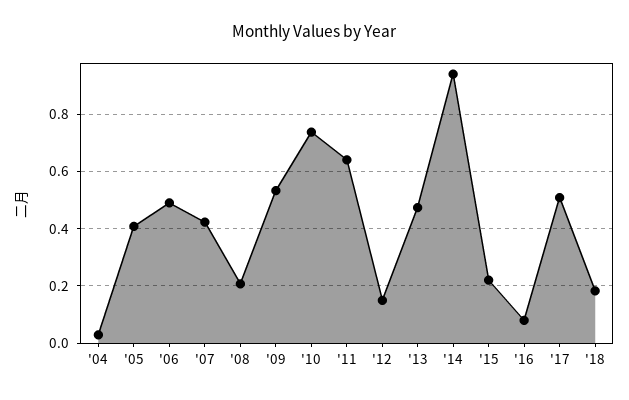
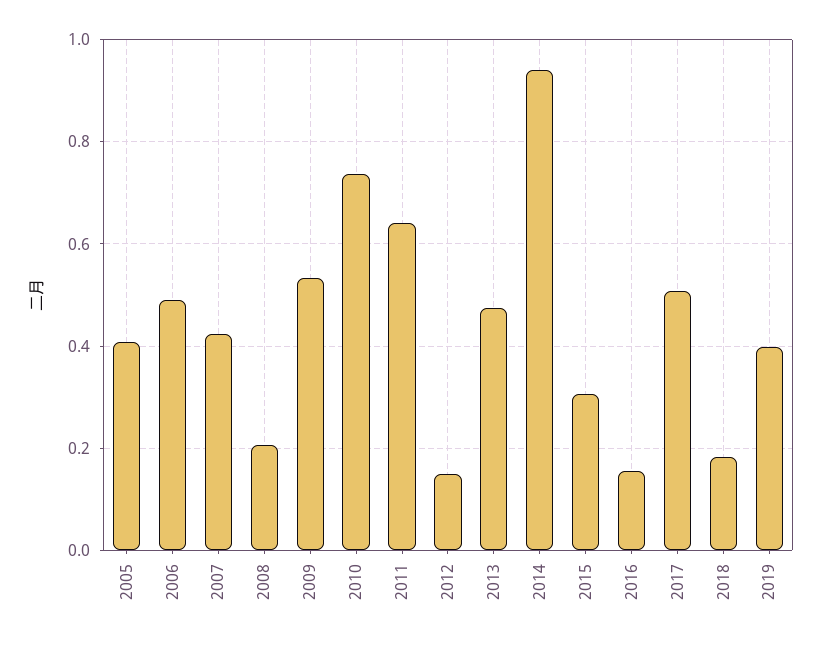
'04: 0.025 -> none
'15: 0.225 -> 0.3
'16: 0.075 -> 0.16
2019: none -> 0.4

